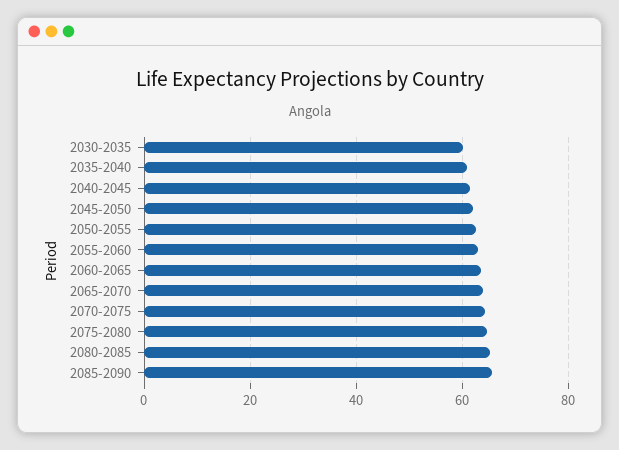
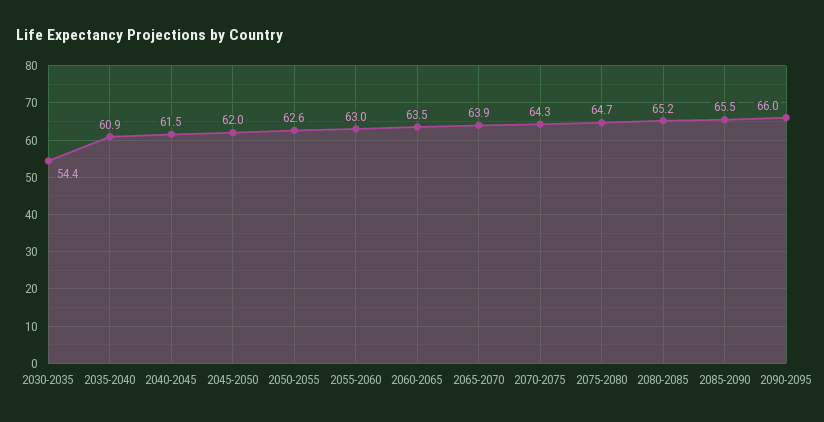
2030-2035: 60 -> 54.4
2090-2095: none -> 66

